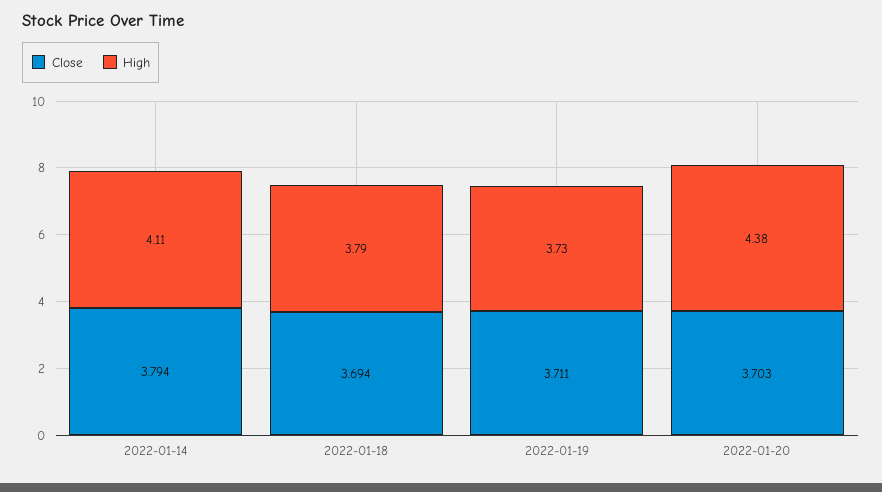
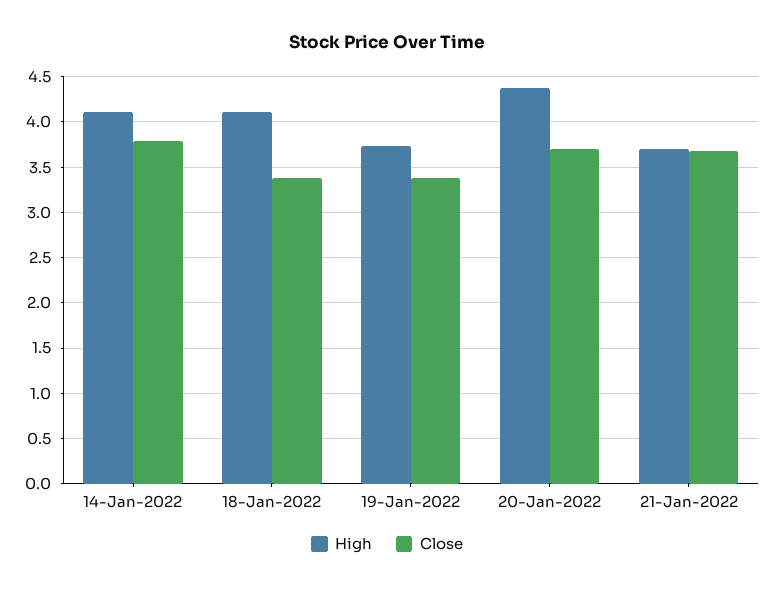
Close, 2022-01-18: 3.694 -> 3.4
High, 2022-01-18: 3.79 -> 4.1
Close, 2022-01-19: 3.711 -> 3.4
High, 21-Jan-2022: none -> 3.7
Close, 21-Jan-2022: none -> 3.7

